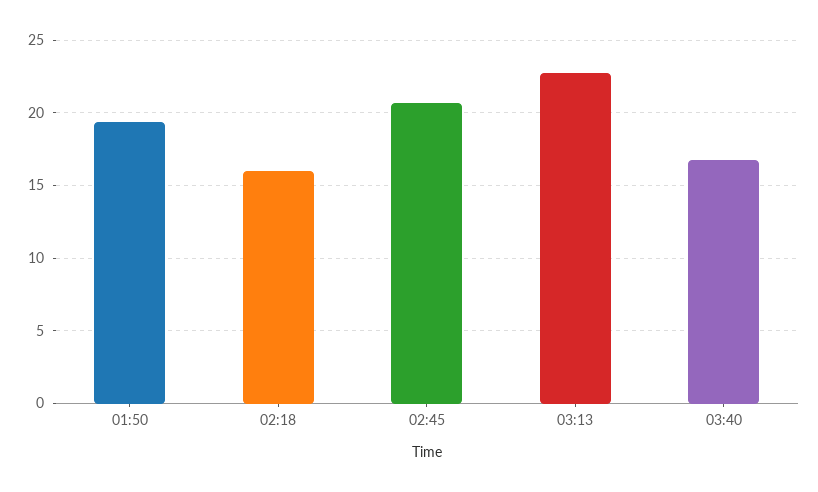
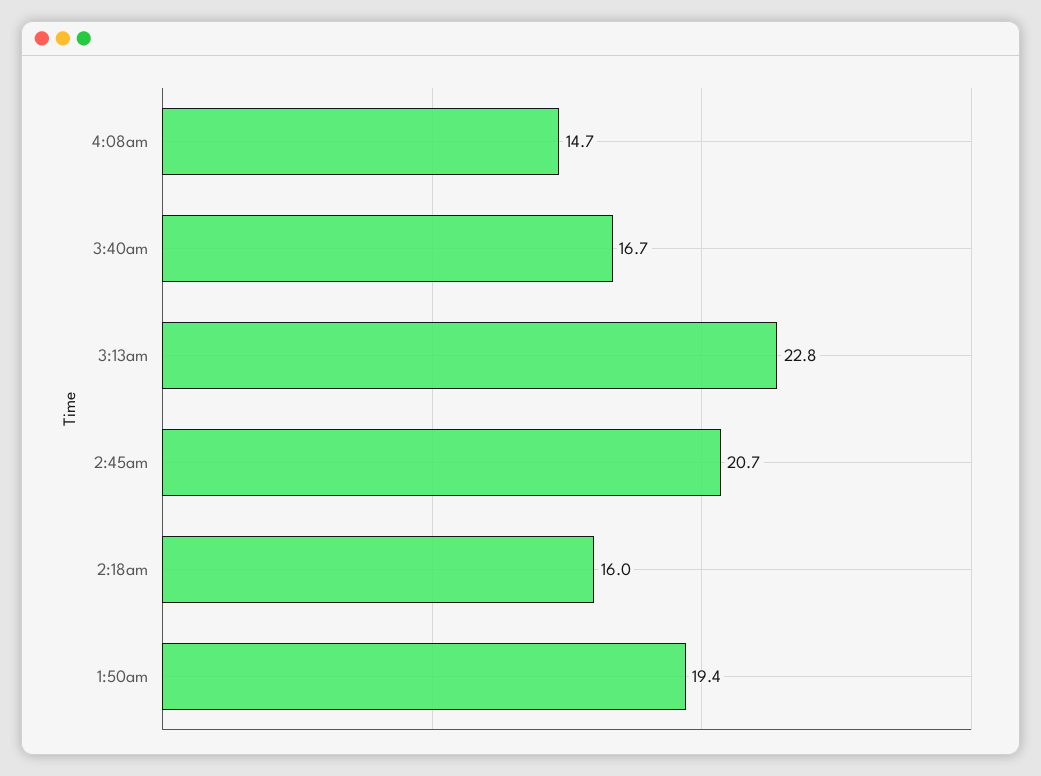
4:08am: none -> 14.7

